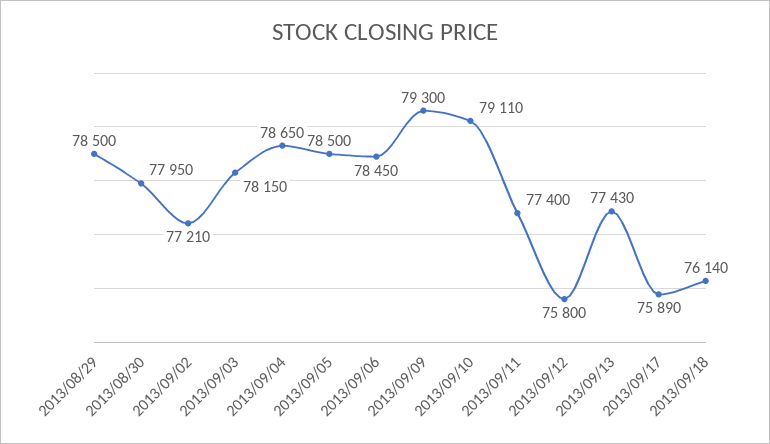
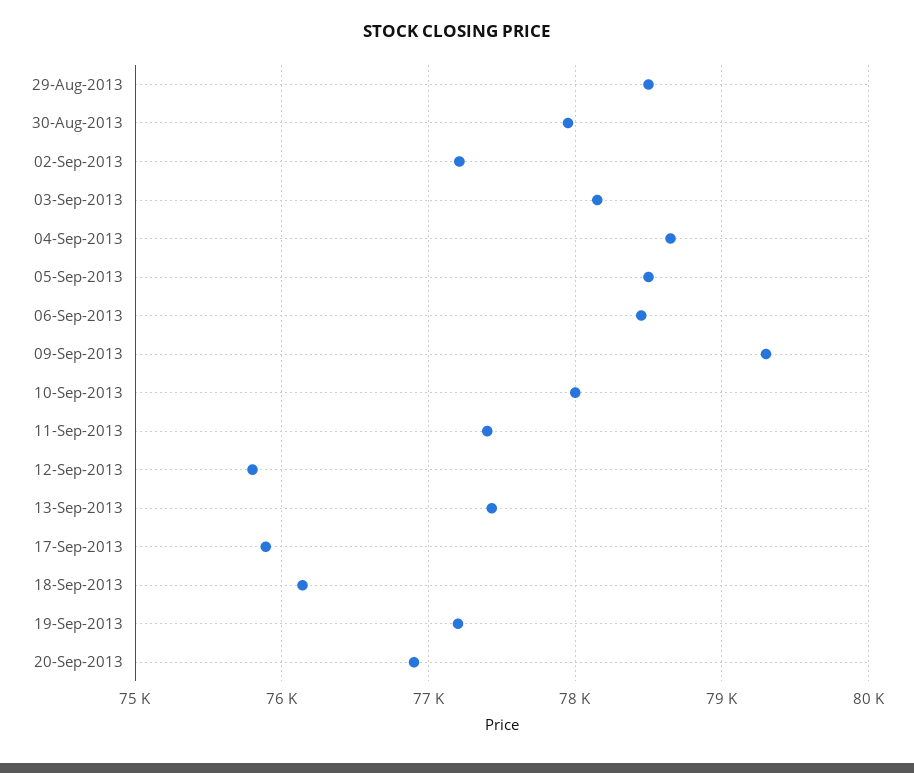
2013/09/10: 79110 -> 78000
19-Sep-2013: none -> 77200
20-Sep-2013: none -> 76900

